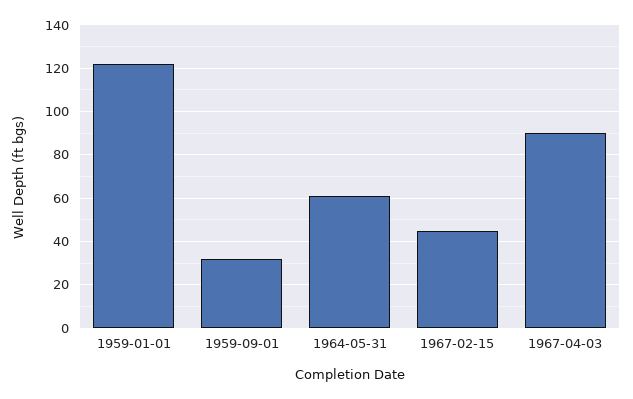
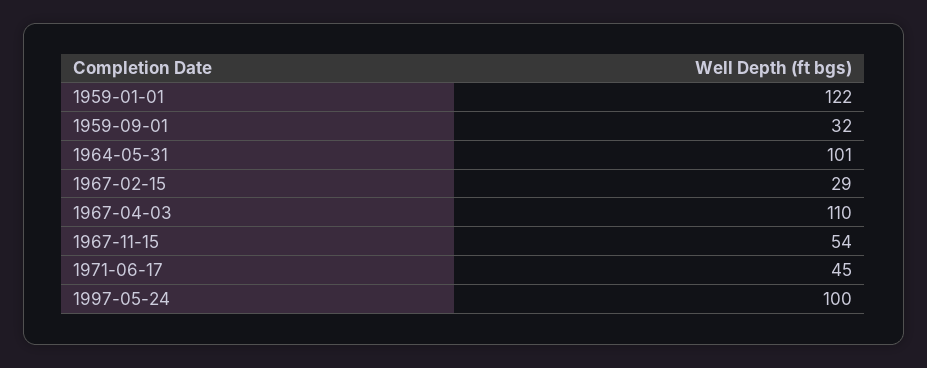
1964-05-31: 60 -> 101
1967-02-15: 45 -> 29
1967-04-03: 90 -> 110
1967-11-15: none -> 54
1971-06-17: none -> 45
1997-05-24: none -> 100

